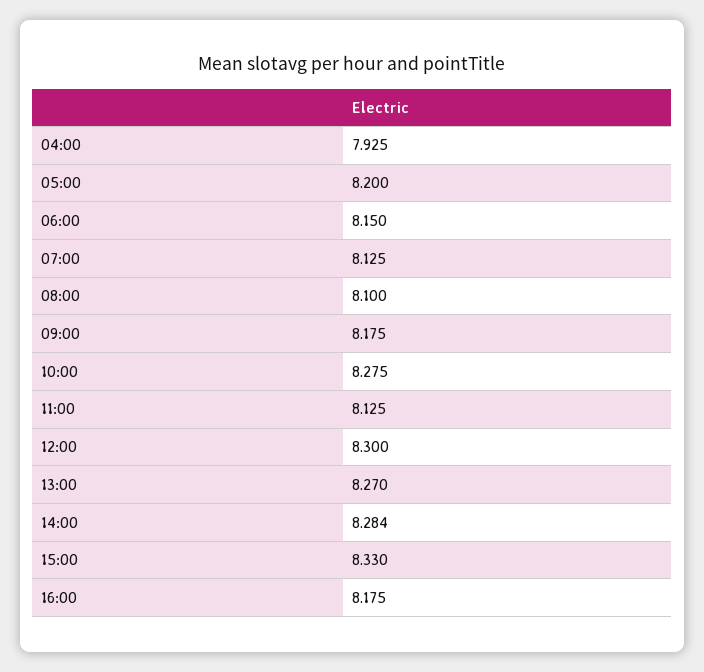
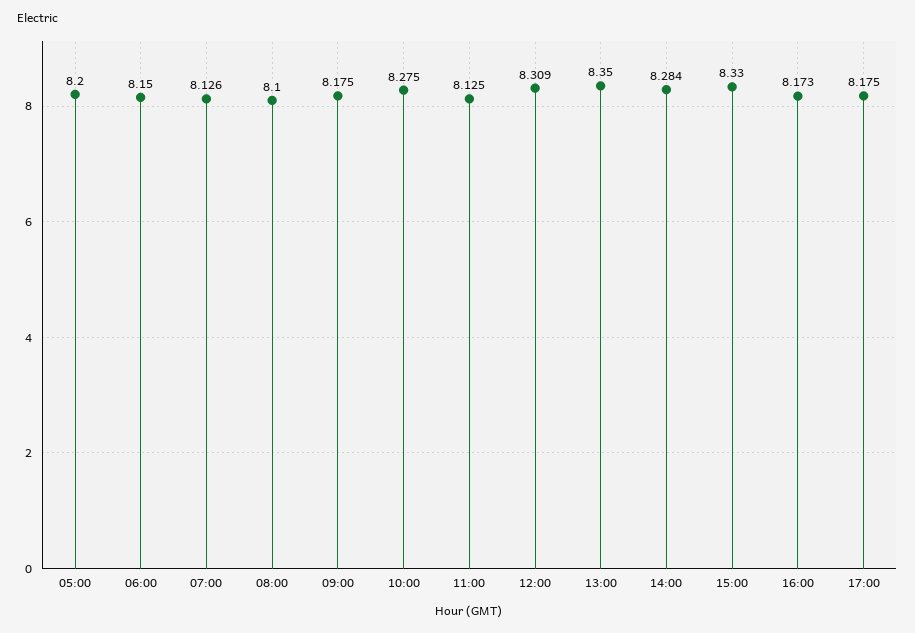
04:00: 7.925 -> none
07:00: 8.125 -> 8.126
12:00: 8.3 -> 8.309
13:00: 8.27 -> 8.35
16:00: 8.175 -> 8.173
17:00: none -> 8.175

